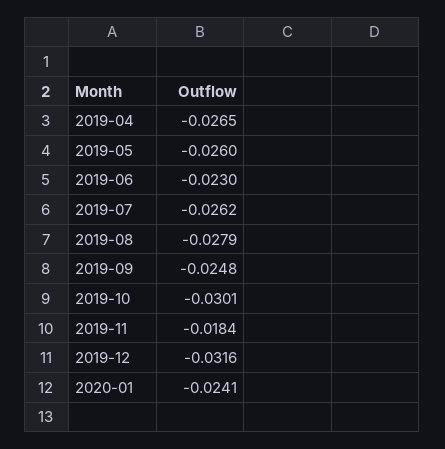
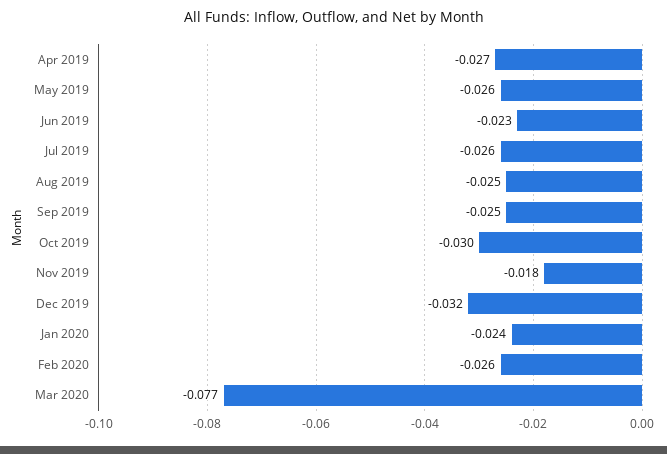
2019-08: -0.0279 -> -0.025
Feb 2020: none -> -0.026
Mar 2020: none -> -0.077

